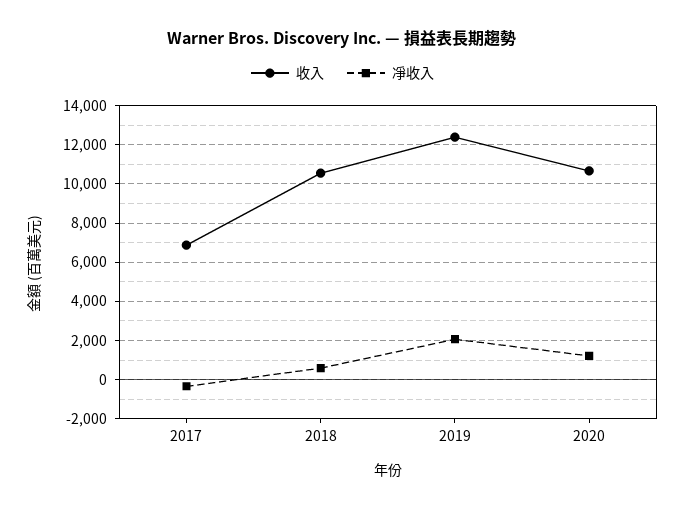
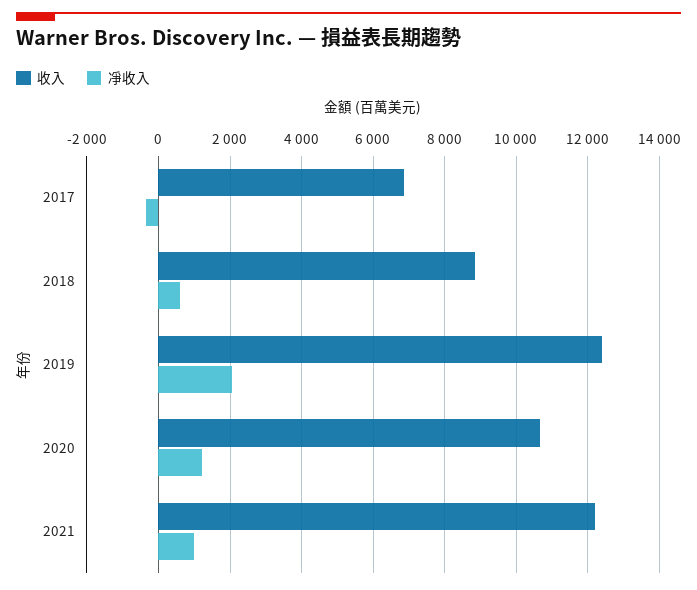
收入, 2018: 10500 -> 8800
收入, 2021: none -> 12200
凈收入, 2021: none -> 1000

